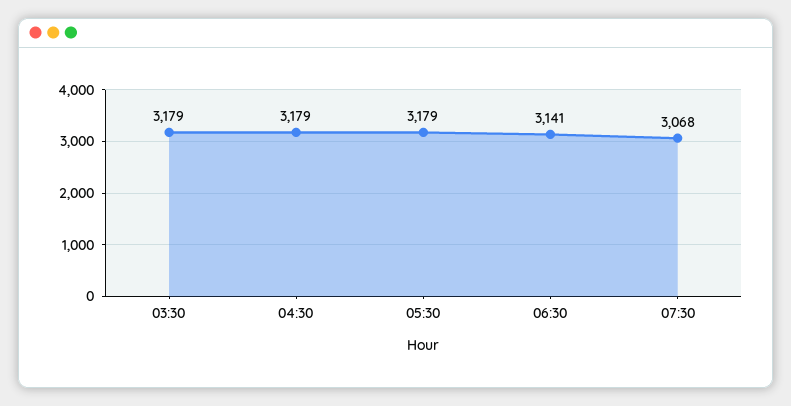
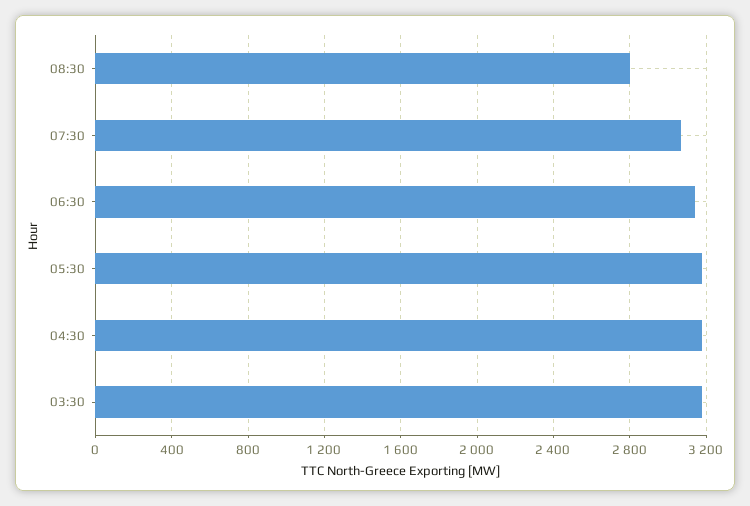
08:30: none -> 2800

